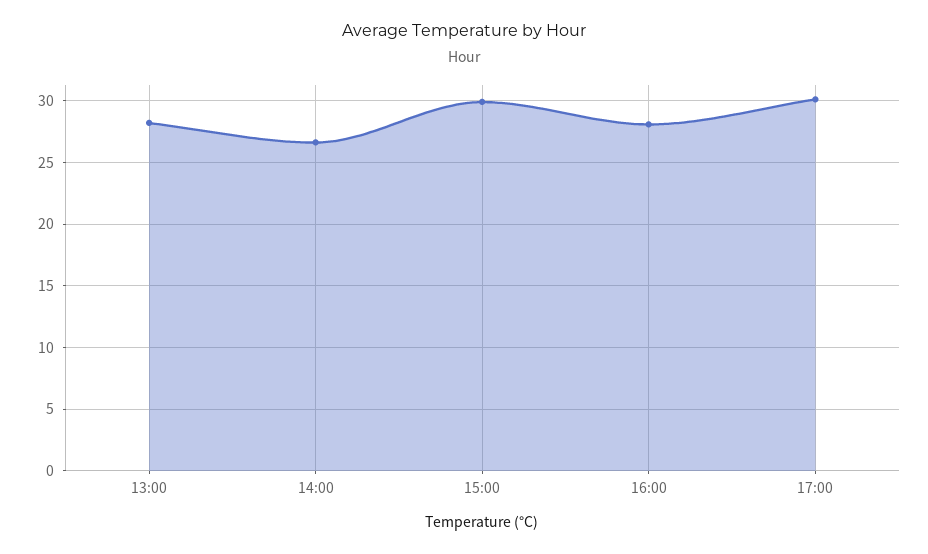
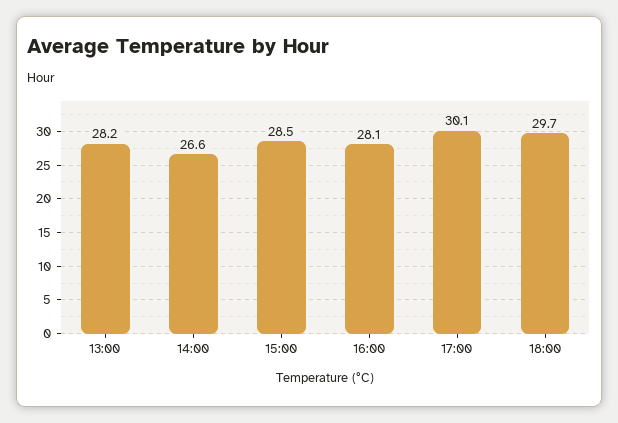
15:00: 30 -> 28.5
18:00: none -> 29.7

